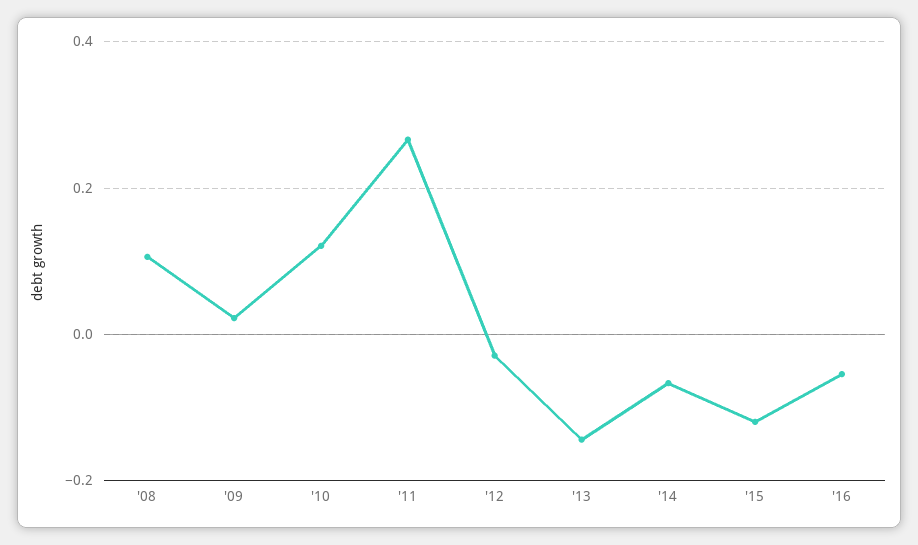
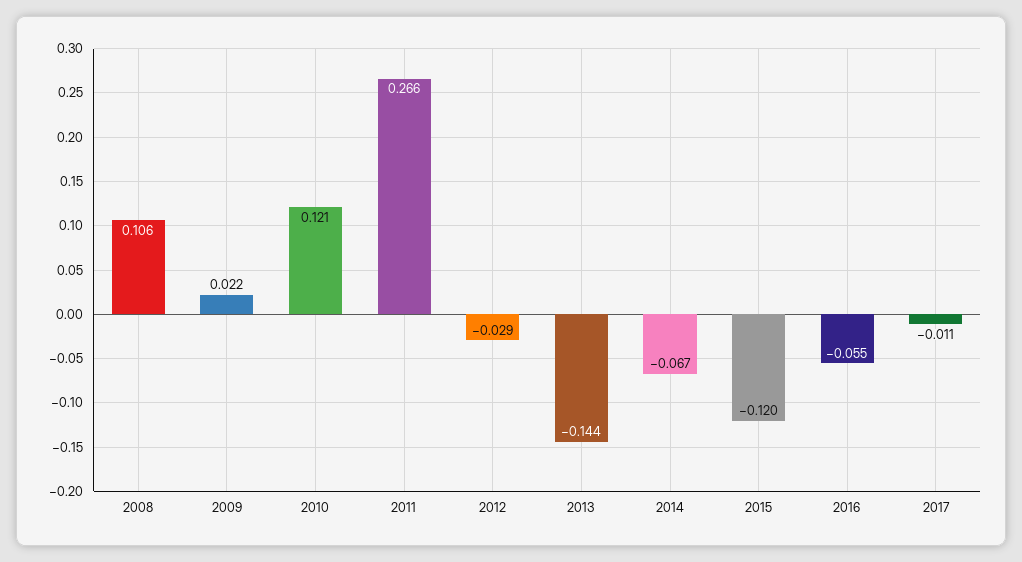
2017: none -> -0.011

